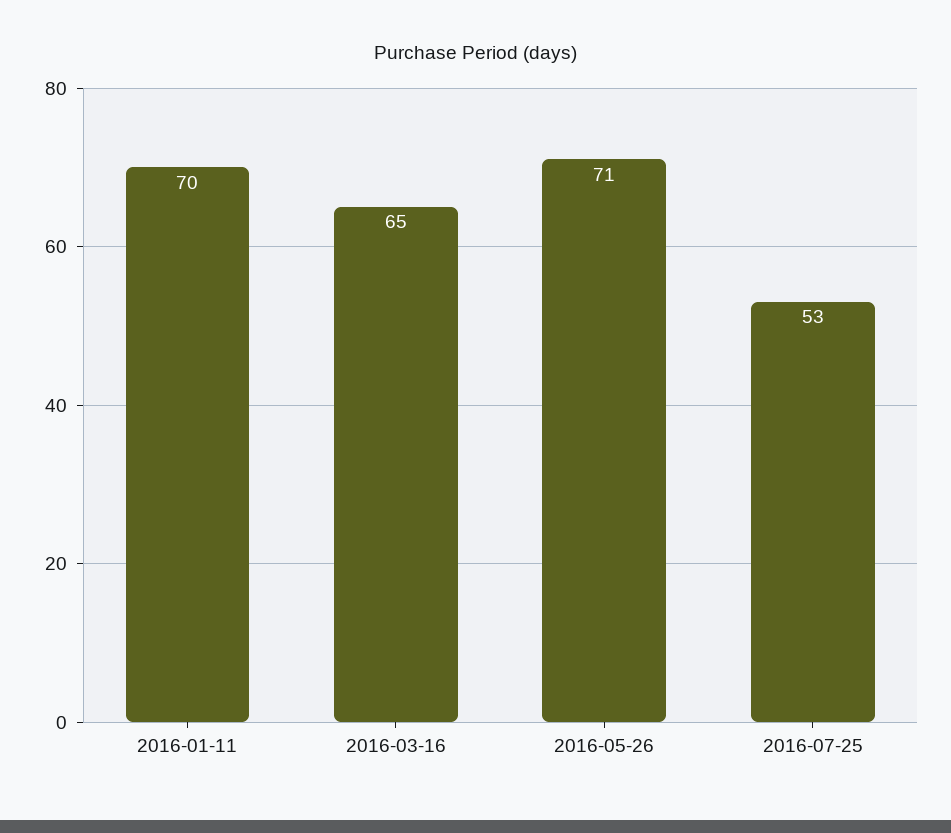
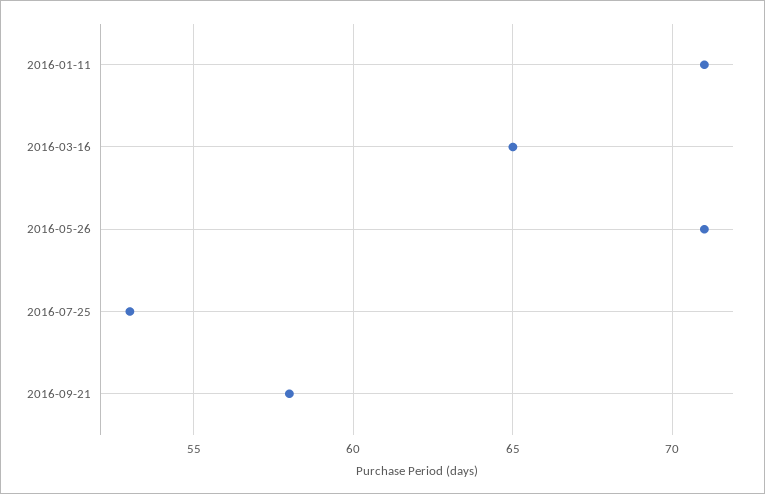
2016-01-11: 70 -> 71
2016-09-21: none -> 58

